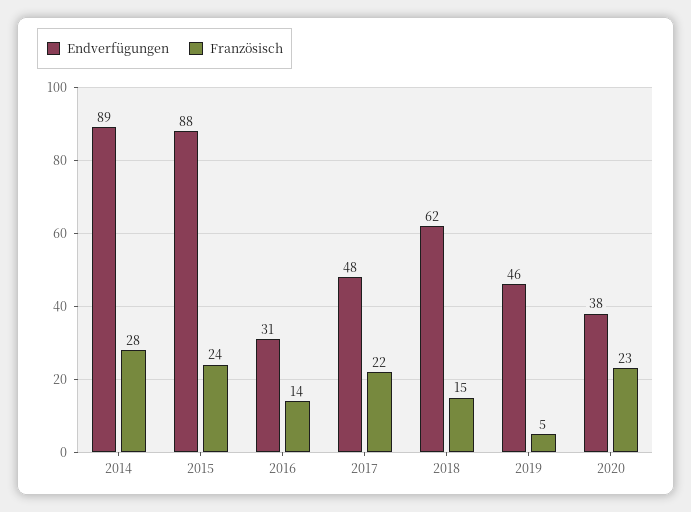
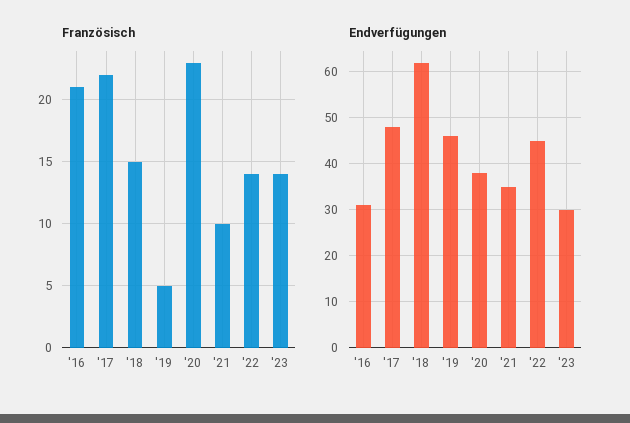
Endverfügungen, 2014: 89 -> none
Französisch, 2014: 28 -> none
Endverfügungen, 2015: 88 -> none
Französisch, 2015: 24 -> none
Französisch, 2016: 14 -> 21
Französisch, '21: none -> 10
Französisch, '22: none -> 14
Französisch, '23: none -> 14
Endverfügungen, '21: none -> 35
Endverfügungen, '22: none -> 45
Endverfügungen, '23: none -> 30

